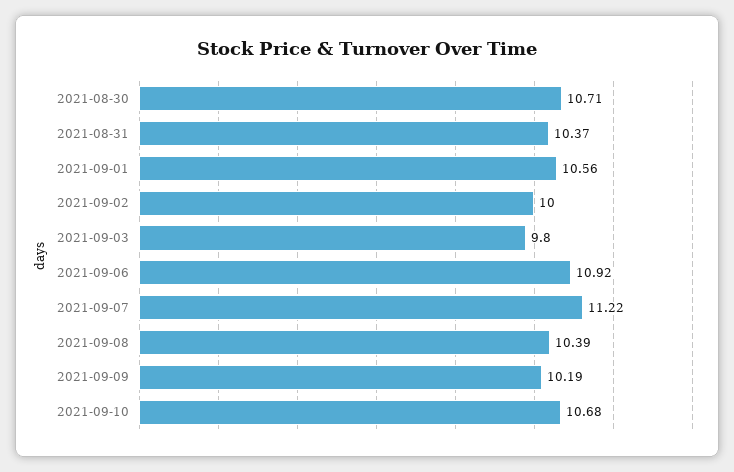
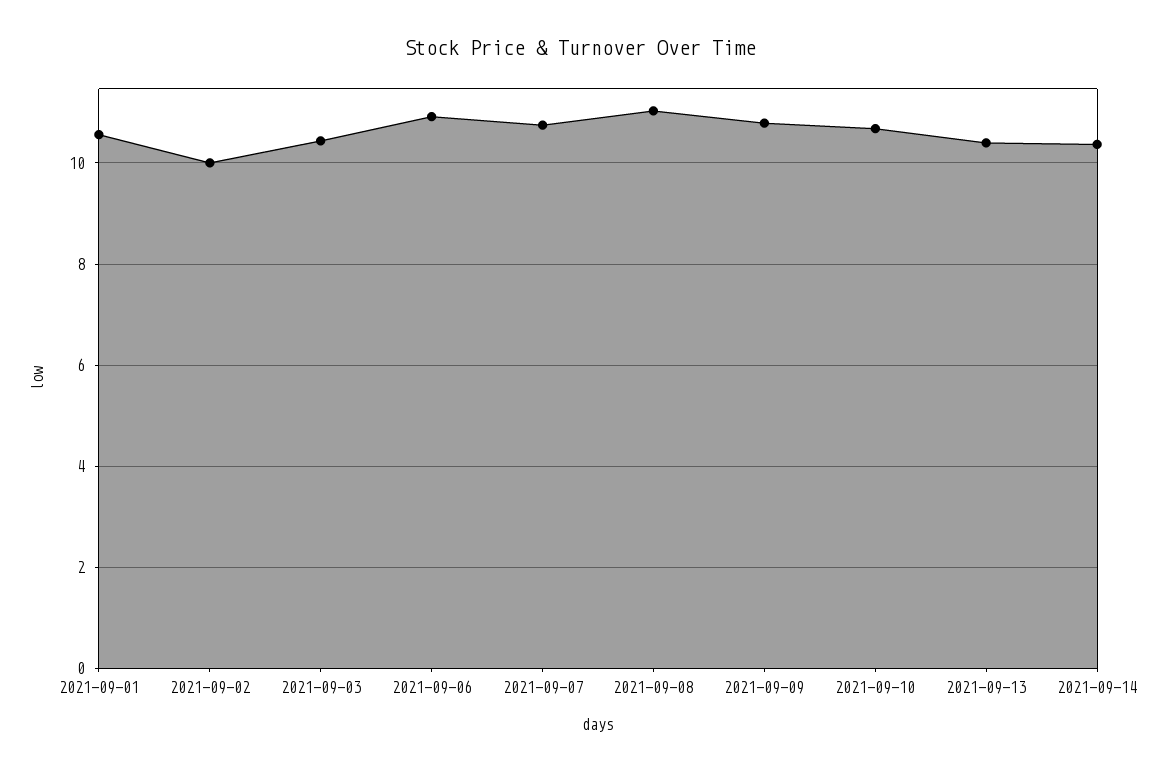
2021-08-30: 10.71 -> none
2021-08-31: 10.37 -> none
2021-09-03: 9.8 -> 10.4
2021-09-07: 11.22 -> 10.8
2021-09-08: 10.39 -> 11
2021-09-09: 10.19 -> 10.8
2021-09-13: none -> 10.4
2021-09-14: none -> 10.4

